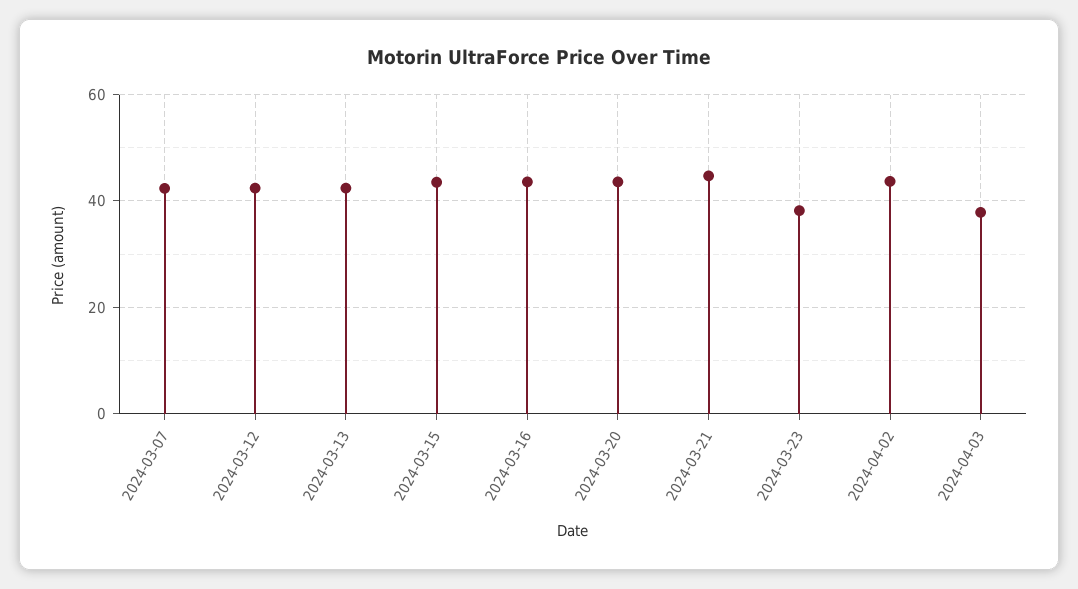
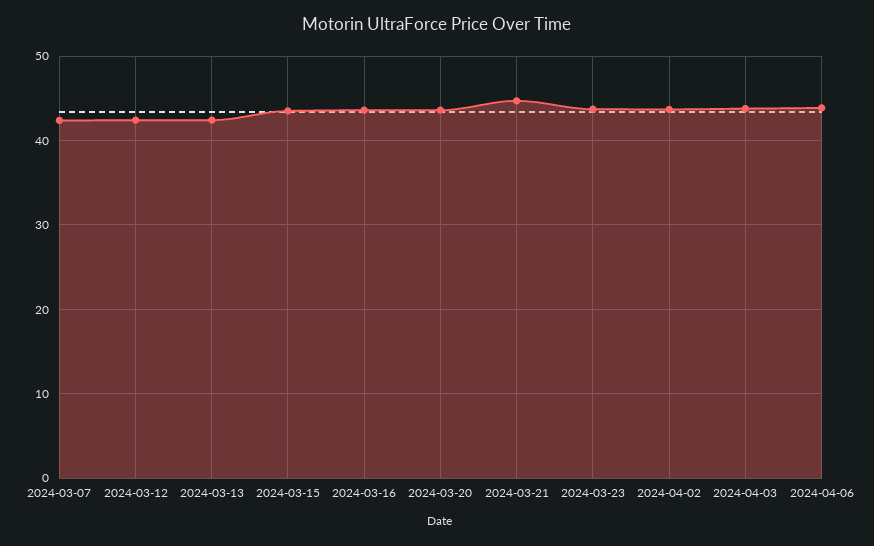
2024-03-23: 38 -> 44
2024-04-03: 38 -> 44
2024-04-06: none -> 44

